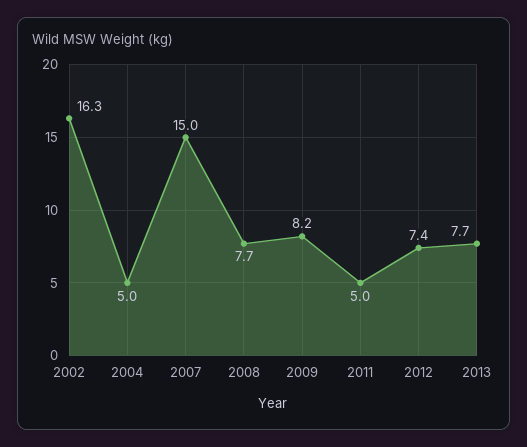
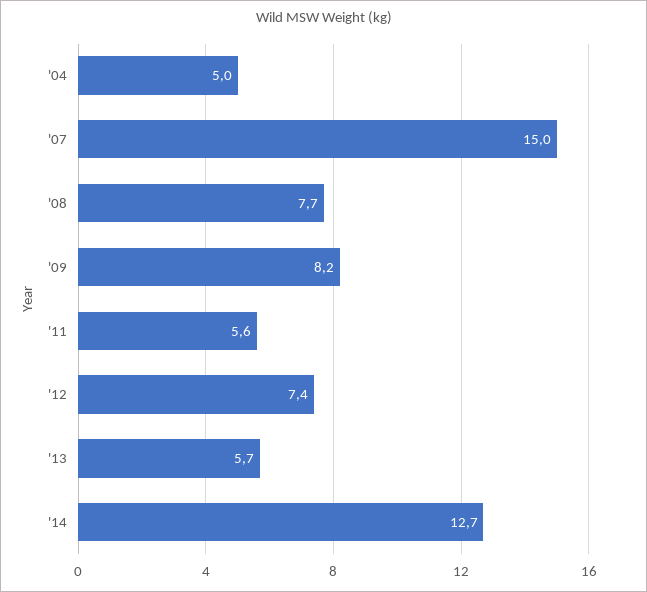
2002: 16.3 -> none
2011: 5 -> 5.6
2013: 7.7 -> 5.7
'14: none -> 12.7

